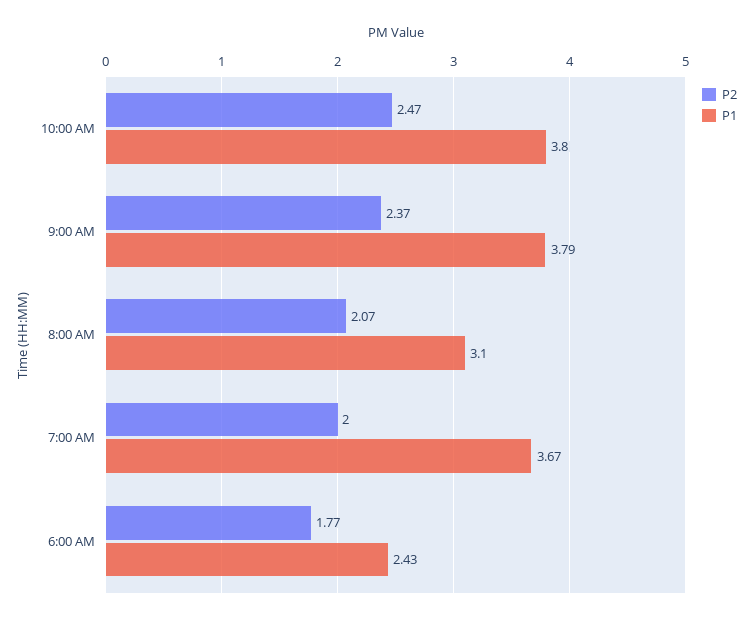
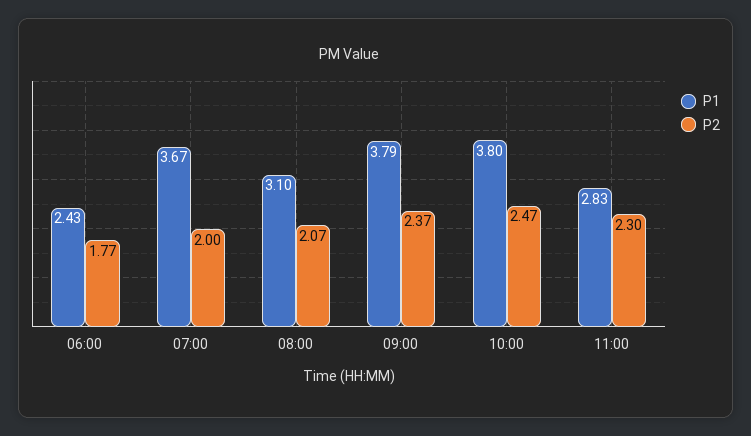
P1, 11:00: none -> 2.83
P2, 11:00: none -> 2.3

